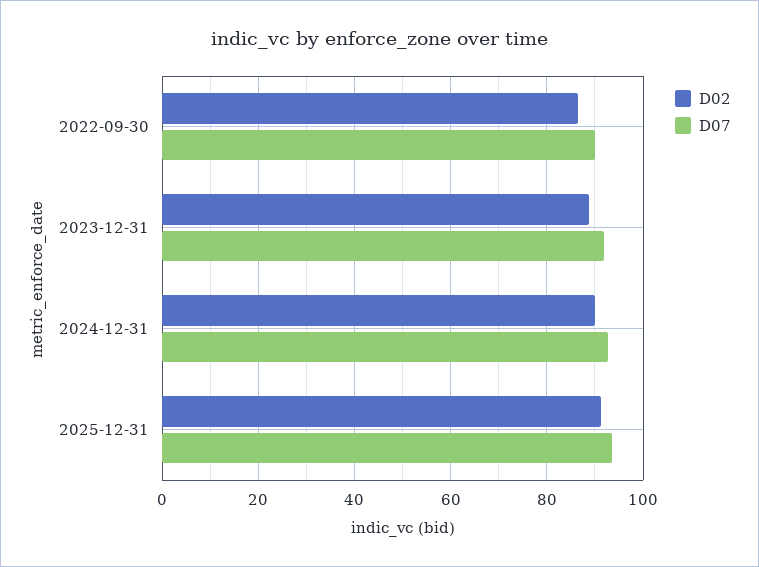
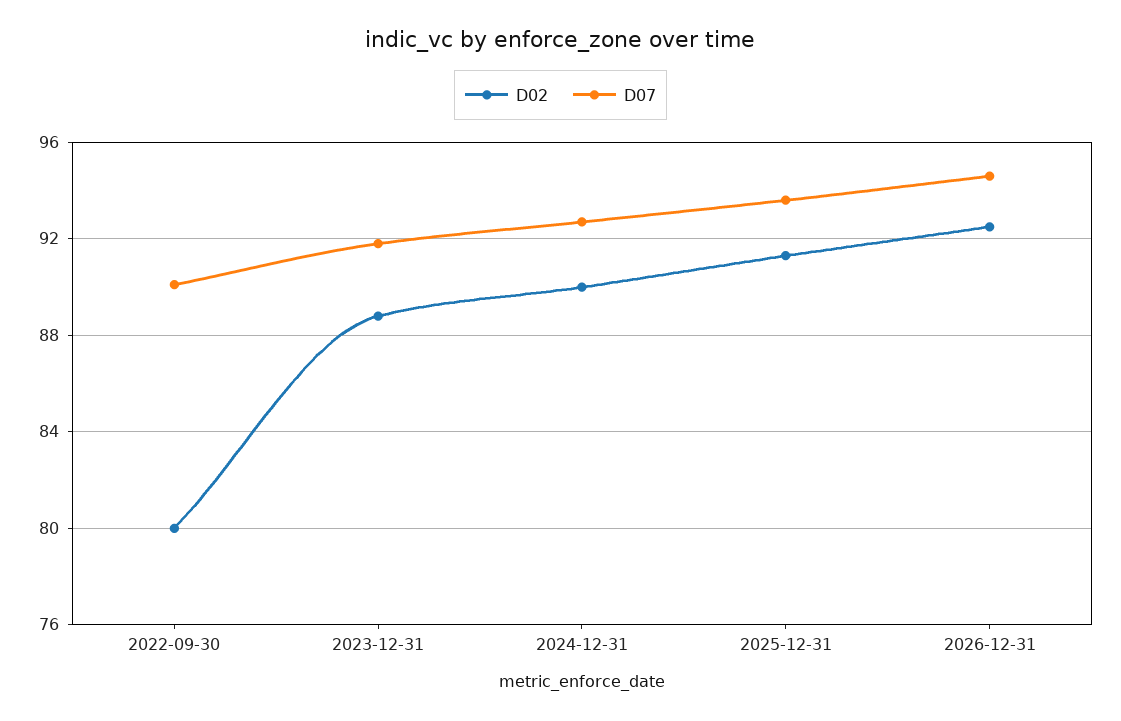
D02, 2022-09-30: 86 -> 80
D02, 2026-12-31: none -> 92.5
D07, 2026-12-31: none -> 94.5

